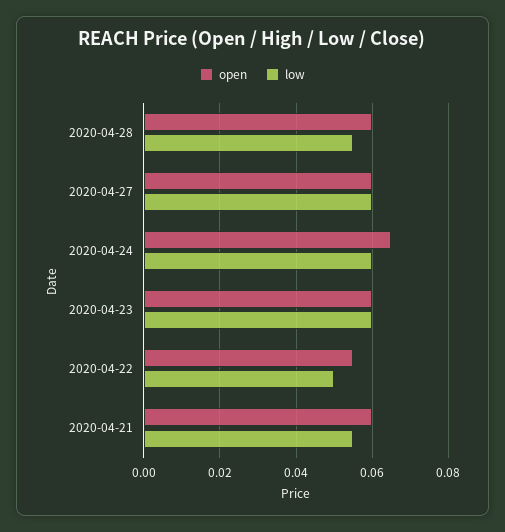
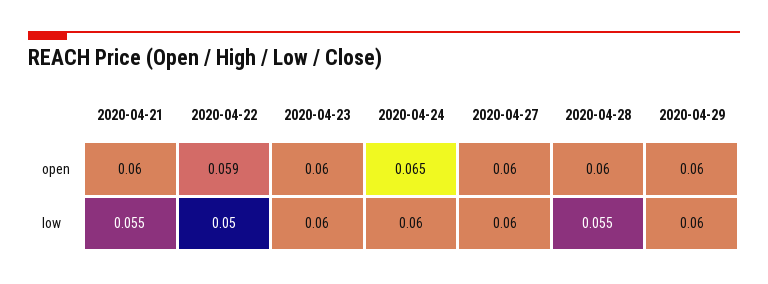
open, 2020-04-22: 0.055 -> 0.059
open, 2020-04-29: none -> 0.06
low, 2020-04-29: none -> 0.06

